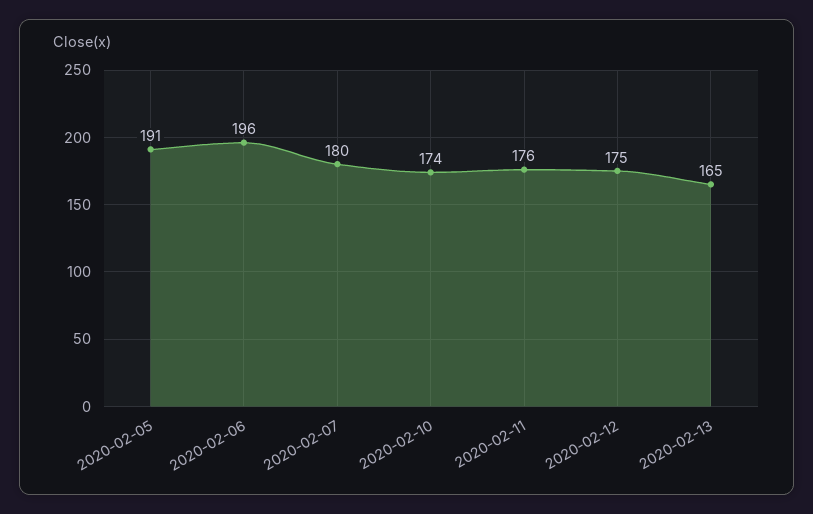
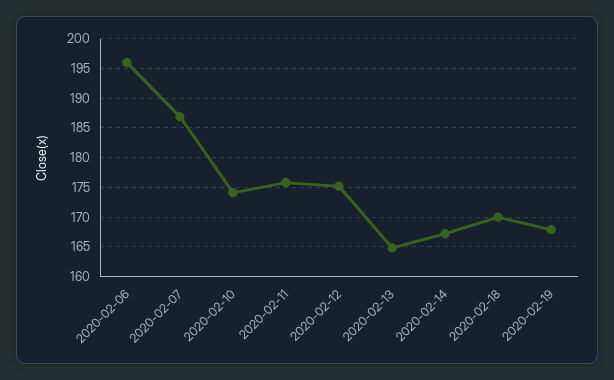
2020-02-05: 191 -> none
2020-02-07: 180 -> 187.5
2020-02-14: none -> 167.5
2020-02-18: none -> 170
2020-02-19: none -> 167.5

